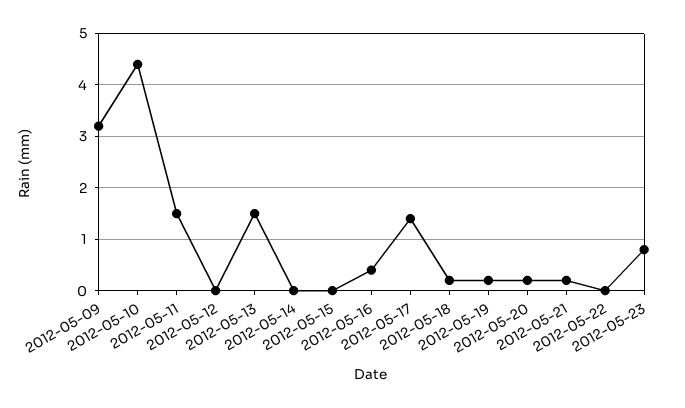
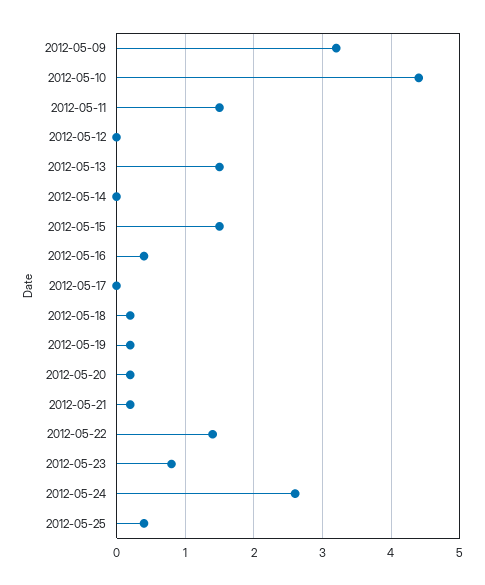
2012-05-15: 0 -> 1.5
2012-05-17: 1.5 -> 0
2012-05-22: 0 -> 1.4
2012-05-24: none -> 2.6
2012-05-25: none -> 0.4

